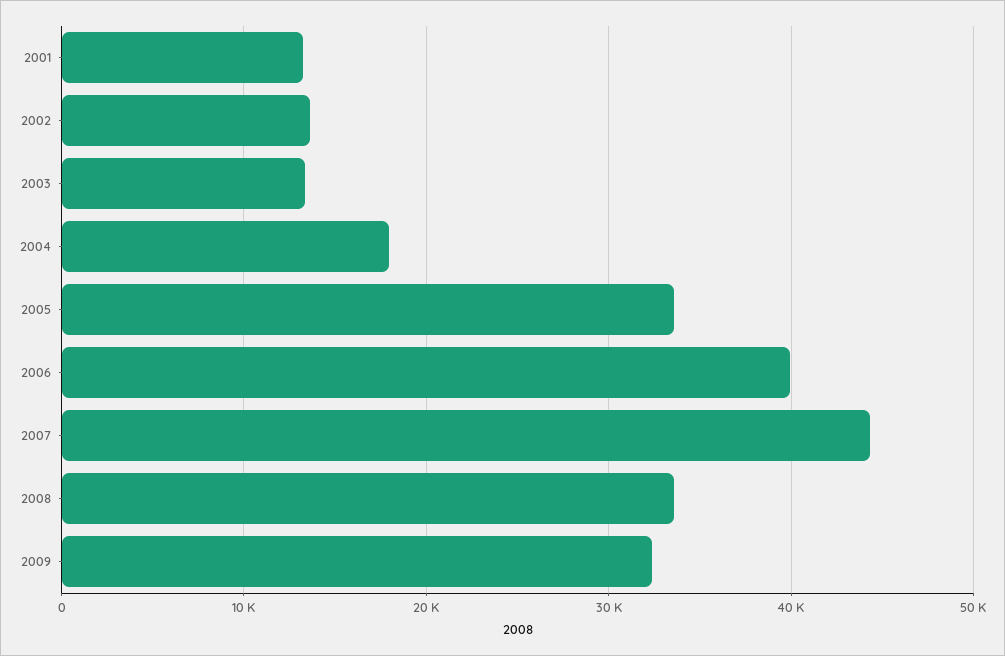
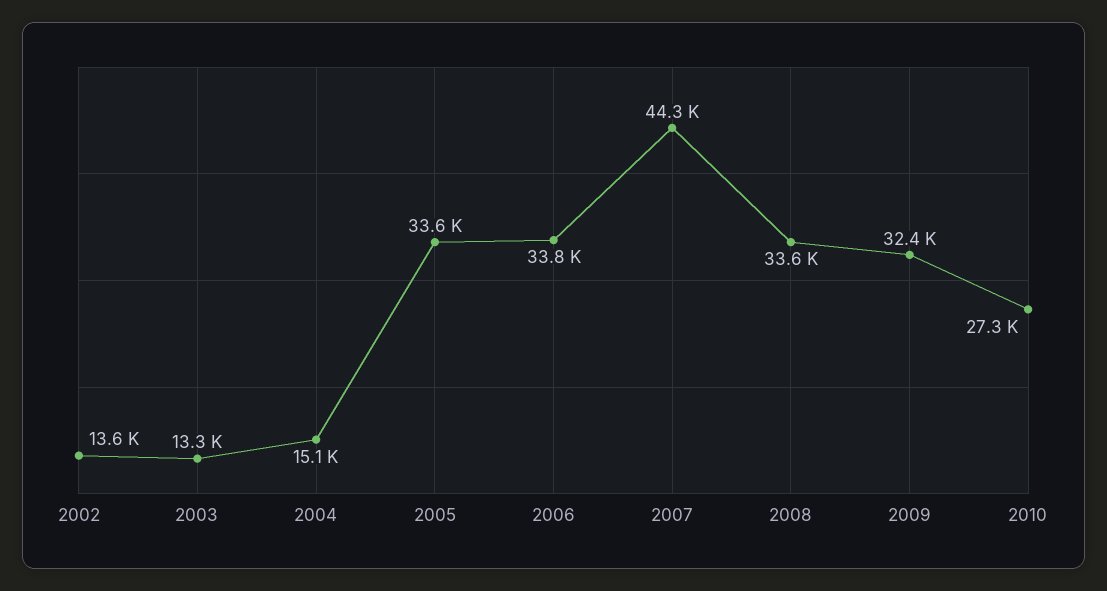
2001: 13000 -> none
2004: 18000 -> 15100
2006: 40000 -> 33800
2010: none -> 27300

